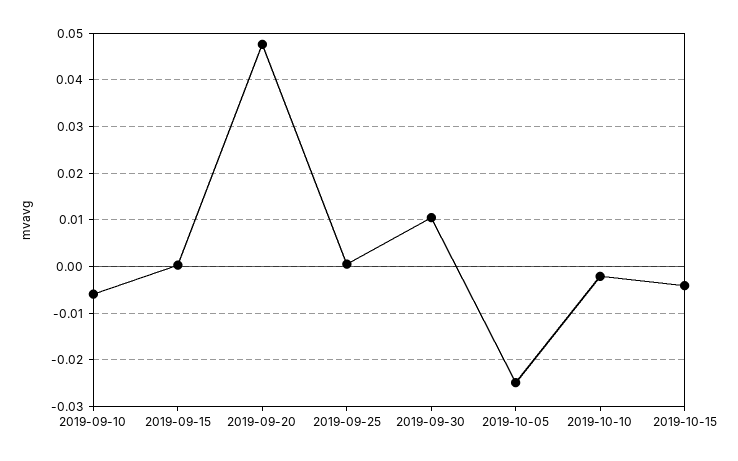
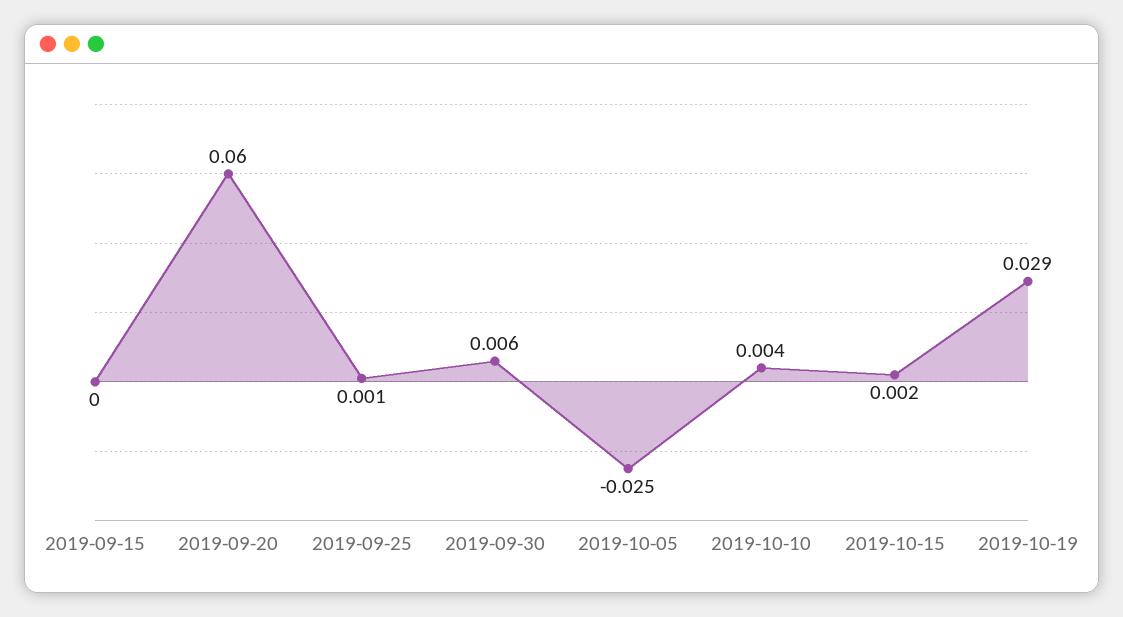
2019-09-10: -0.006 -> none
2019-09-20: 0.048 -> 0.06
2019-09-30: 0.01 -> 0.006
2019-10-10: -0.002 -> 0.004
2019-10-15: -0.004 -> 0.002
2019-10-19: none -> 0.029

